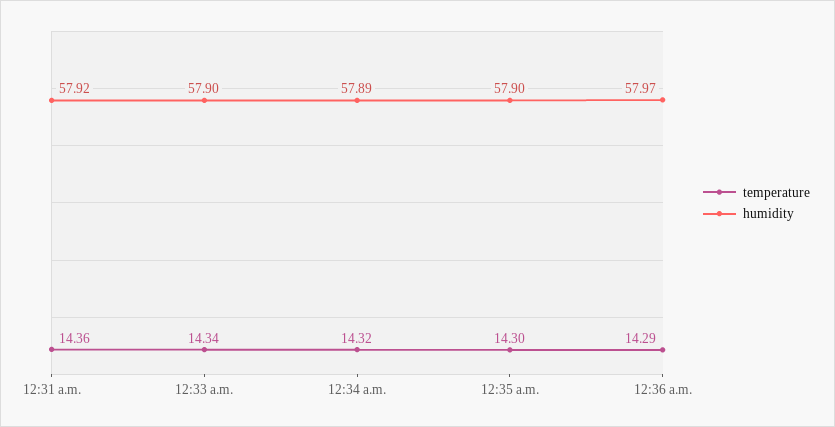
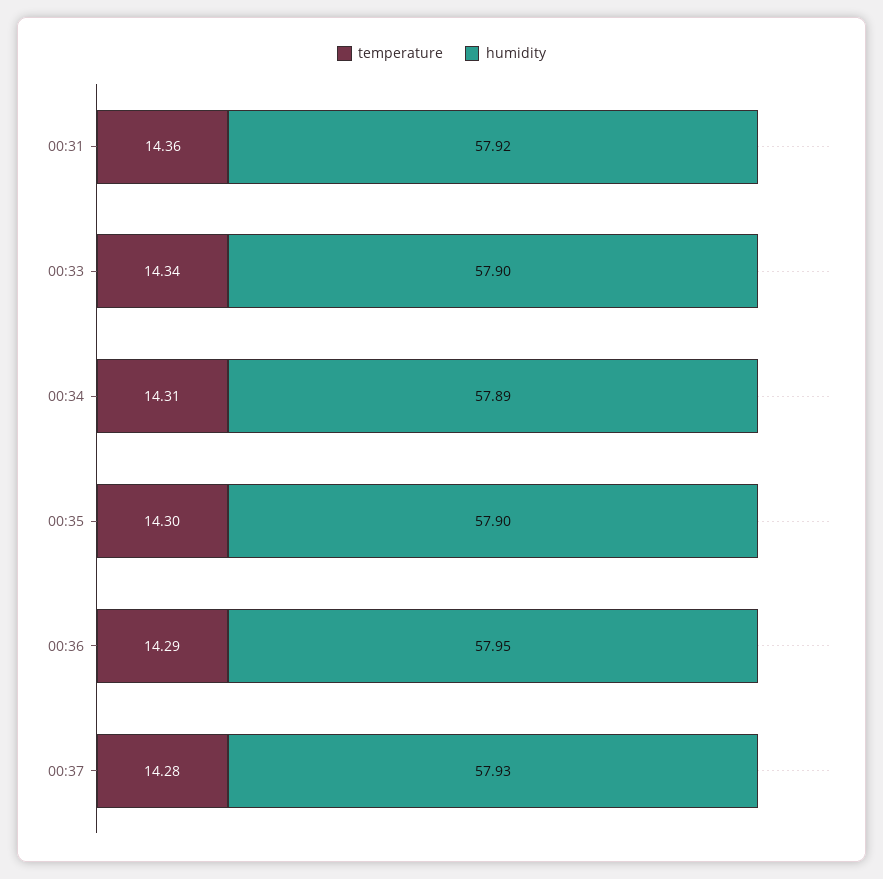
temperature, 12:34 a.m.: 14.32 -> 14.31
humidity, 12:36 a.m.: 57.97 -> 57.95
temperature, 00:37: none -> 14.28
humidity, 00:37: none -> 57.93

